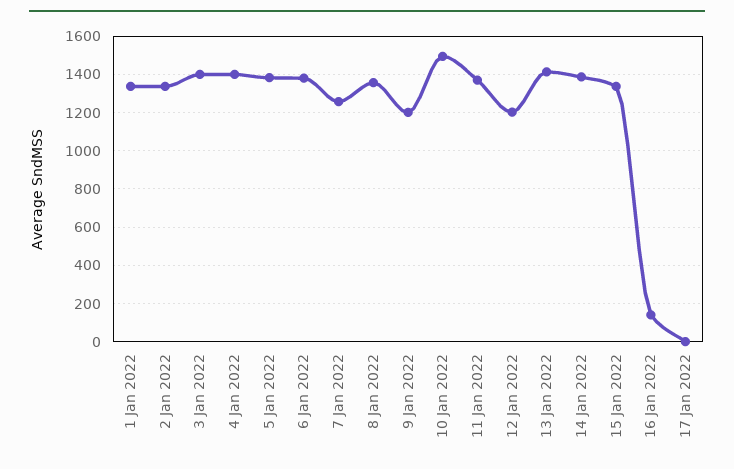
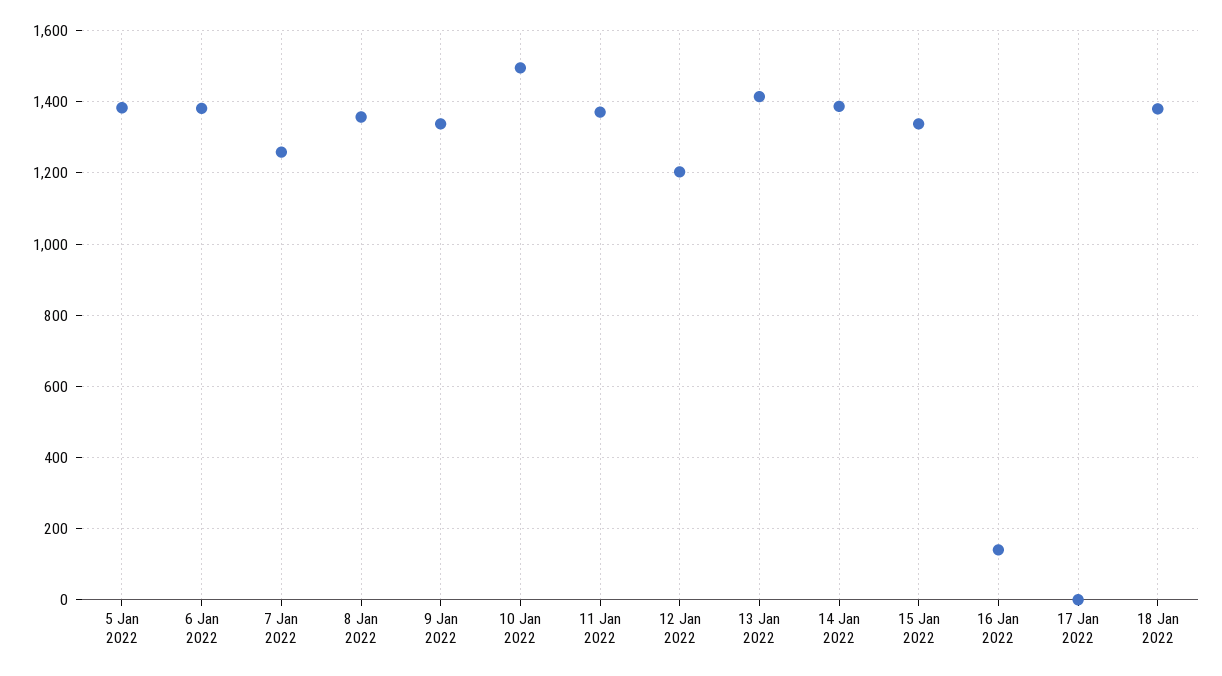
1 Jan 2022: 1350 -> none
2 Jan 2022: 1350 -> none
3 Jan 2022: 1400 -> none
4 Jan 2022: 1400 -> none
9 Jan 2022: 1200 -> 1340
18 Jan 2022: none -> 1380

